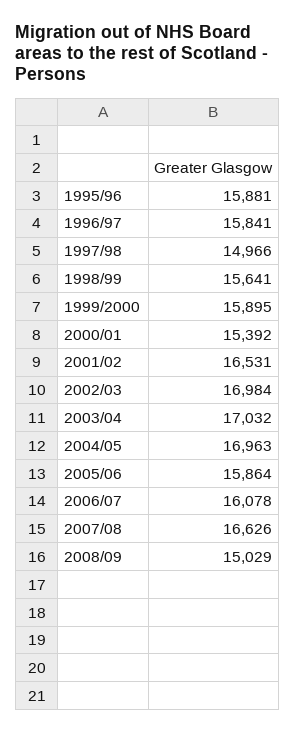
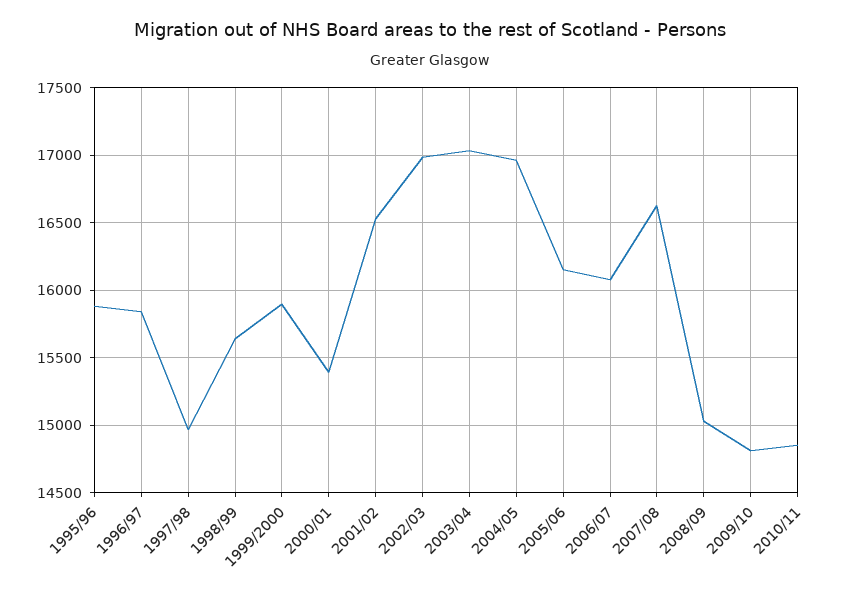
2005/06: 15864 -> 16150
2009/10: none -> 14800
2010/11: none -> 14850

